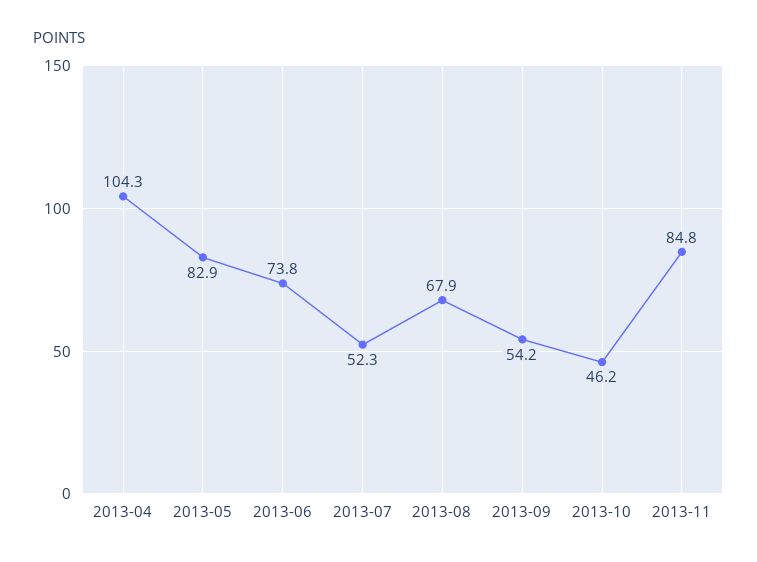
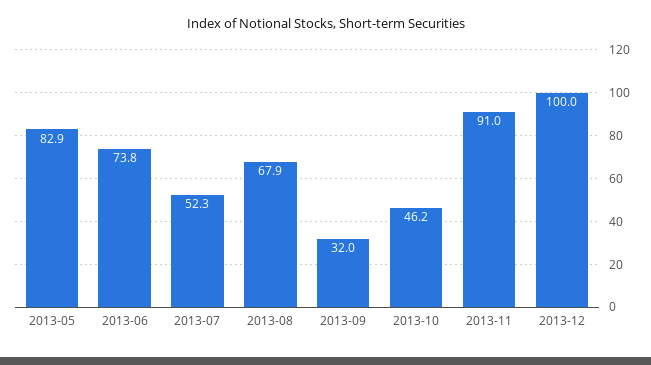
2013-04: 104.3 -> none
2013-09: 54.2 -> 32
2013-11: 84.8 -> 91
2013-12: none -> 100

